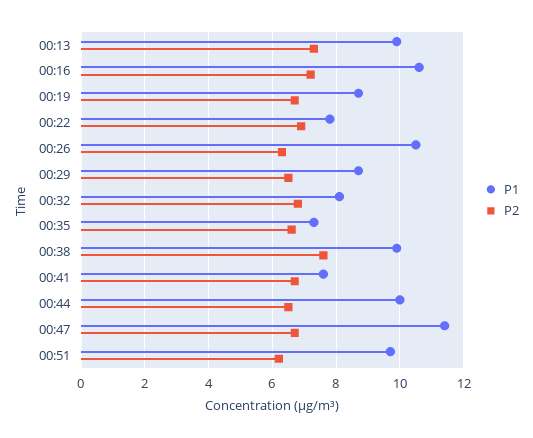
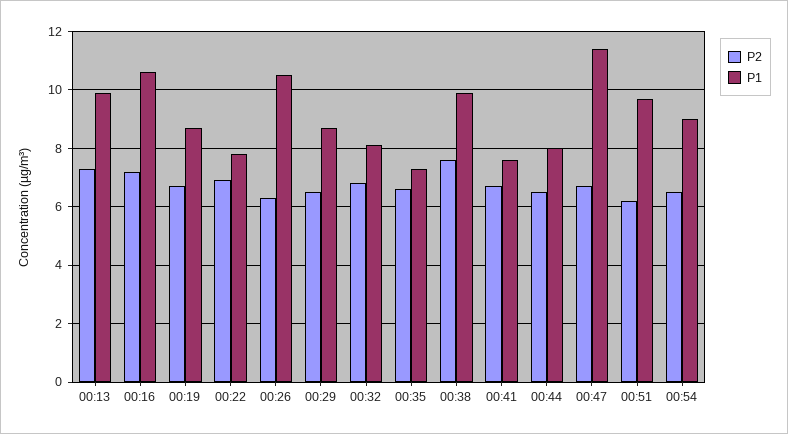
P1, 00:44: 10 -> 8
P2, 00:54: none -> 6.5
P1, 00:54: none -> 9

